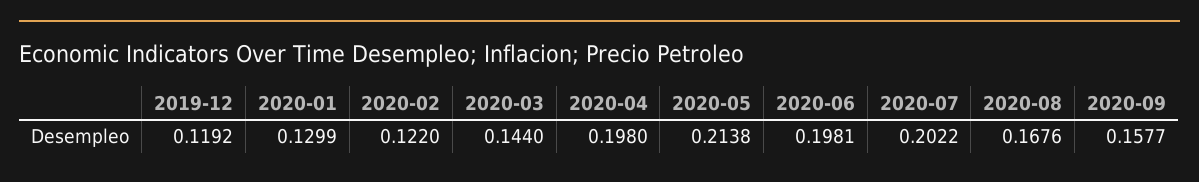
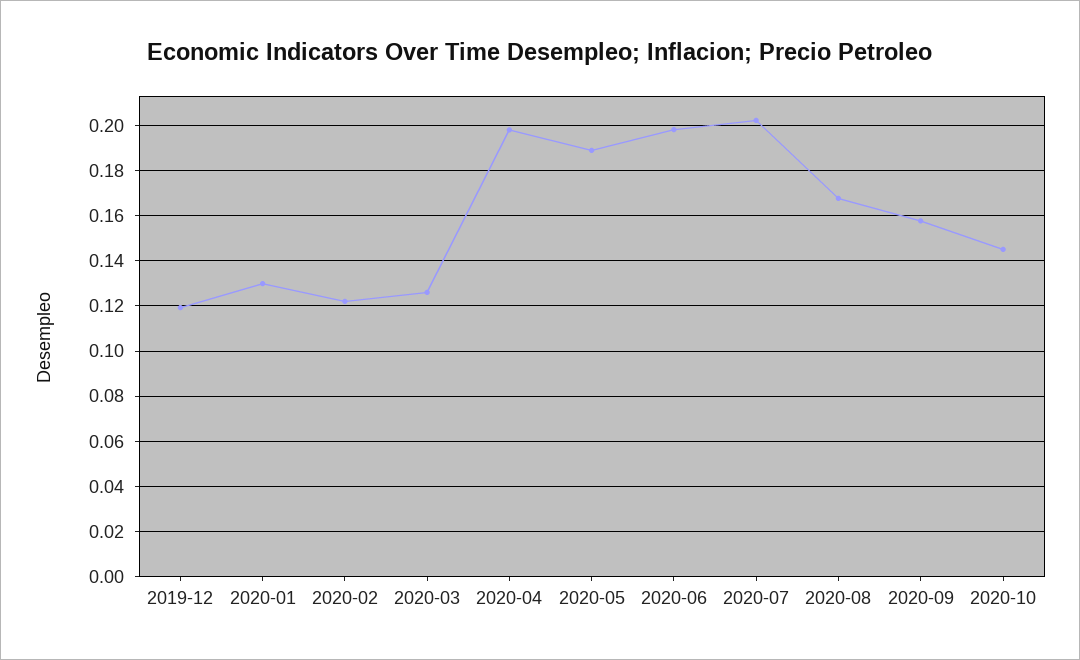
2020-03: 0.144 -> 0.125
2020-05: 0.2138 -> 0.19
2020-10: none -> 0.145

